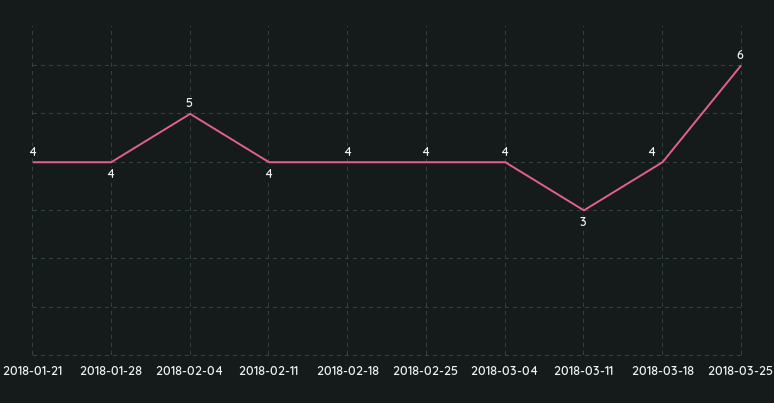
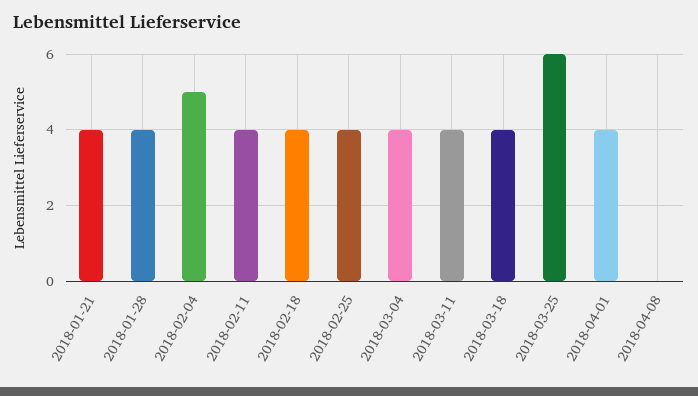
2018-03-11: 3 -> 4
2018-04-01: none -> 4
2018-04-08: none -> 0

